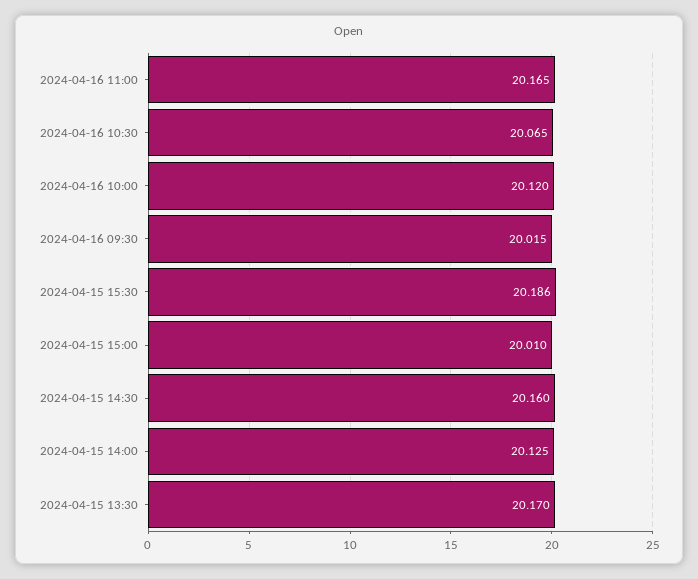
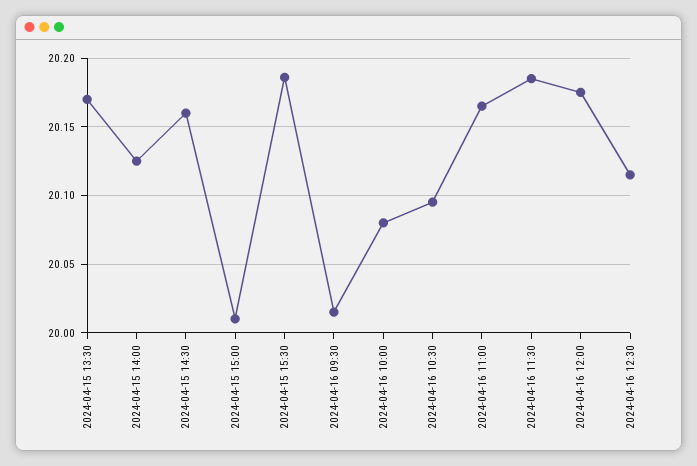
2024-04-16 10:30: 20.065 -> 20.095
2024-04-16 10:00: 20.12 -> 20.08
2024-04-16 11:30: none -> 20.185
2024-04-16 12:00: none -> 20.175
2024-04-16 12:30: none -> 20.115

